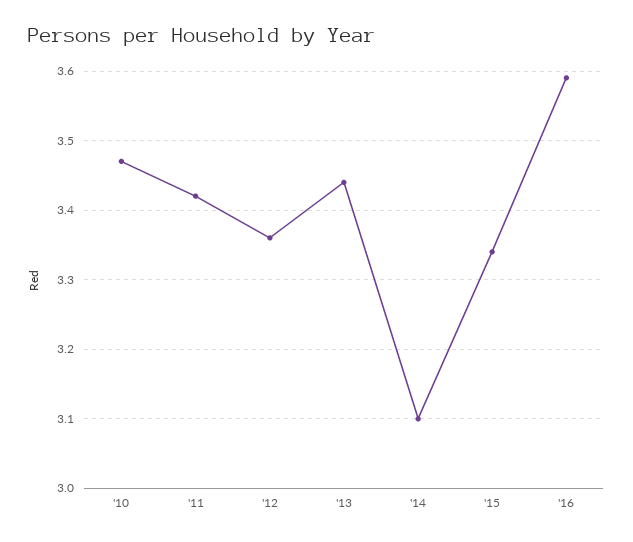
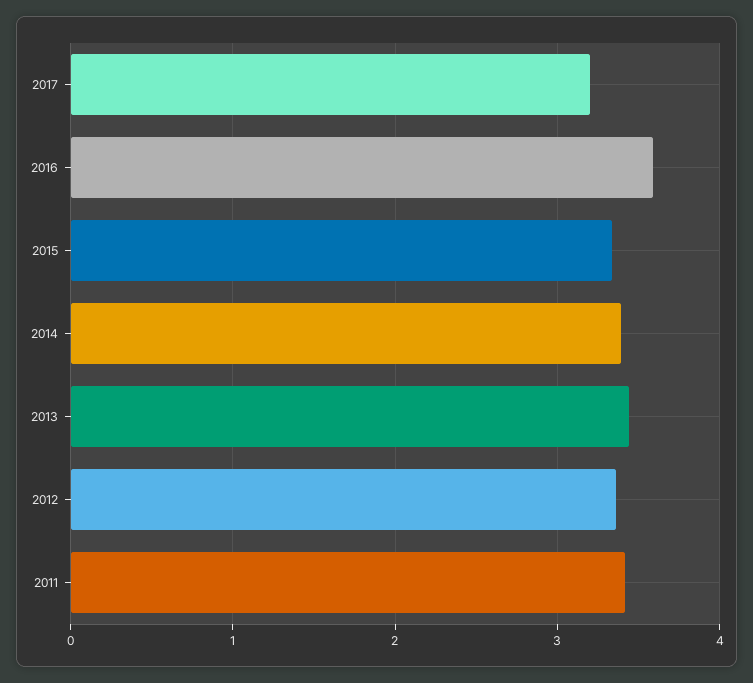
'10: 3.47 -> none
'14: 3.1 -> 3.4
2017: none -> 3.2

